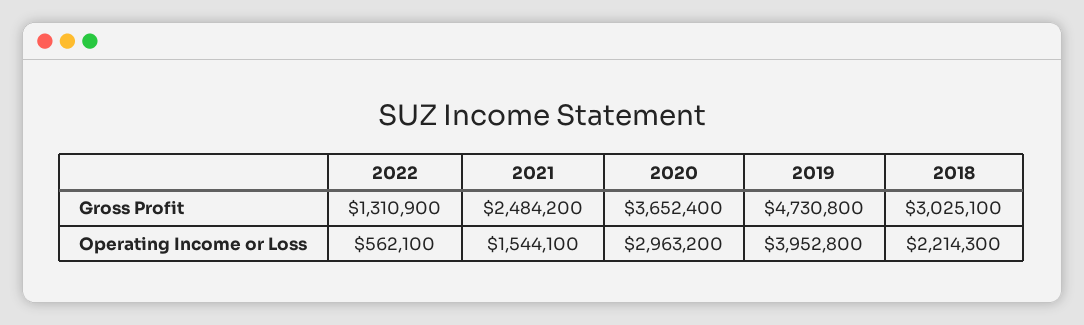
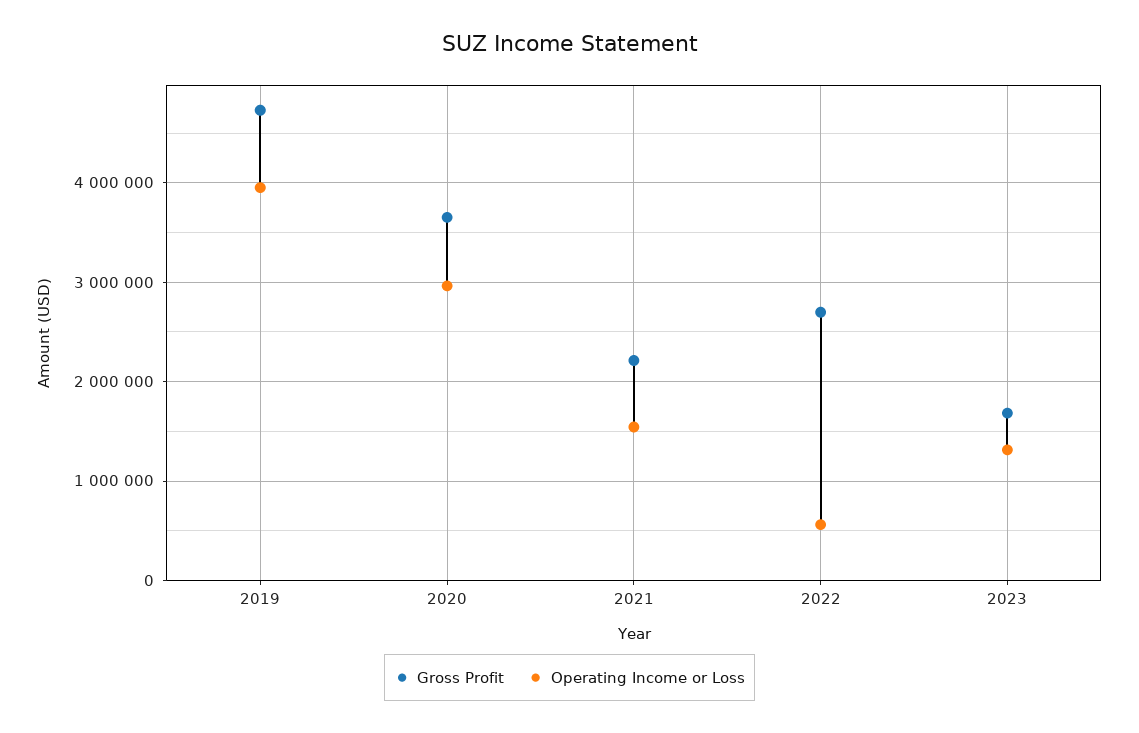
Gross Profit, 2022: 1310900 -> 2700000
Gross Profit, 2021: 2484200 -> 2200000
Gross Profit, 2018: 3025100 -> none
Operating Income or Loss, 2018: 2214300 -> none
Gross Profit, 2023: none -> 1700000
Operating Income or Loss, 2023: none -> 1300000

